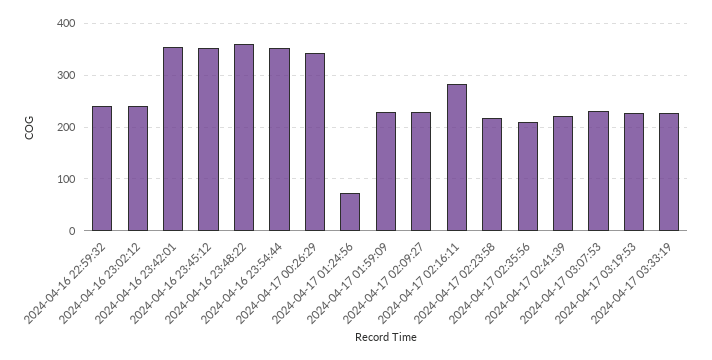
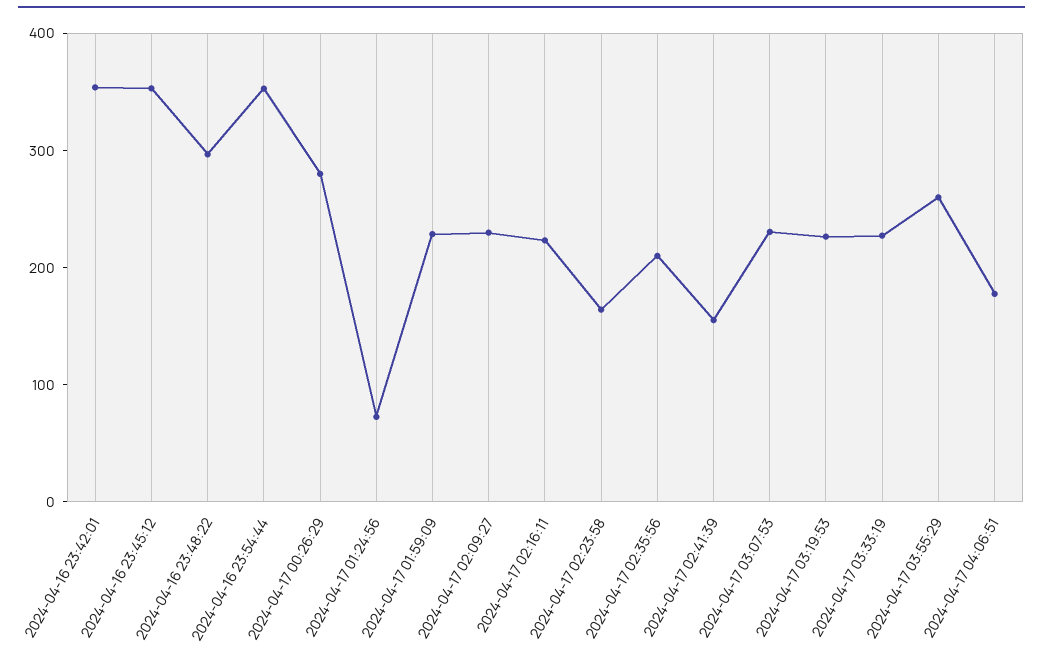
2024-04-16 22:59:32: 240 -> none
2024-04-16 23:02:12: 240 -> none
2024-04-16 23:48:22: 360 -> 300
2024-04-17 00:26:29: 340 -> 280
2024-04-17 02:16:11: 280 -> 220
2024-04-17 02:23:58: 220 -> 160
2024-04-17 02:41:39: 220 -> 160
2024-04-17 03:55:29: none -> 260
2024-04-17 04:06:51: none -> 180

